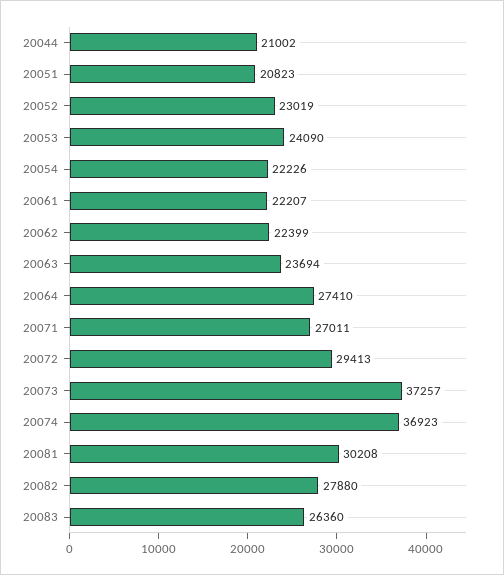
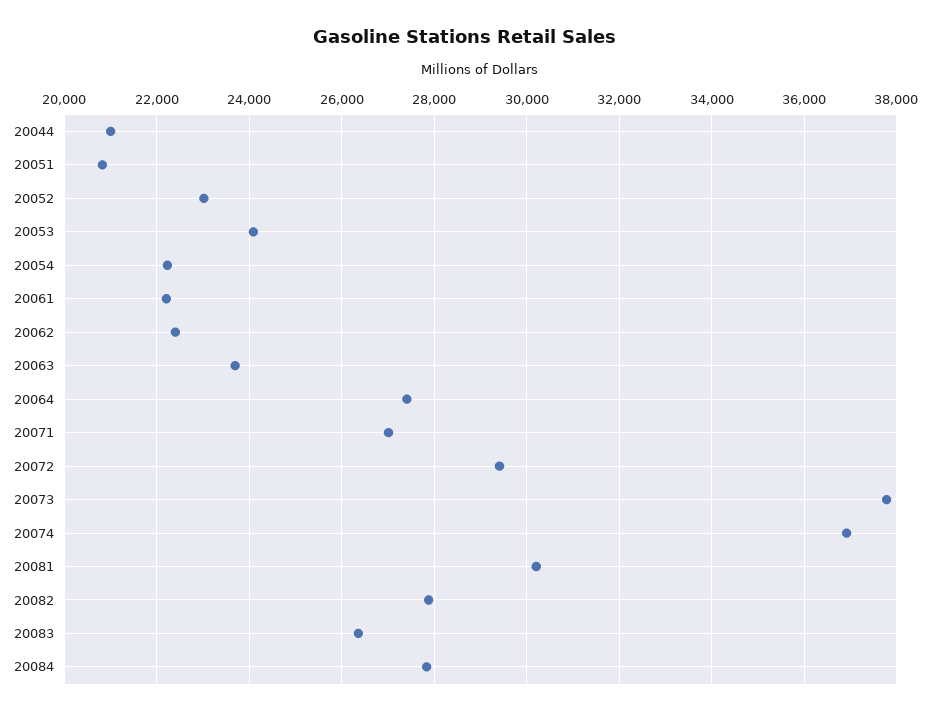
20073: 37257 -> 37800
20084: none -> 27800

